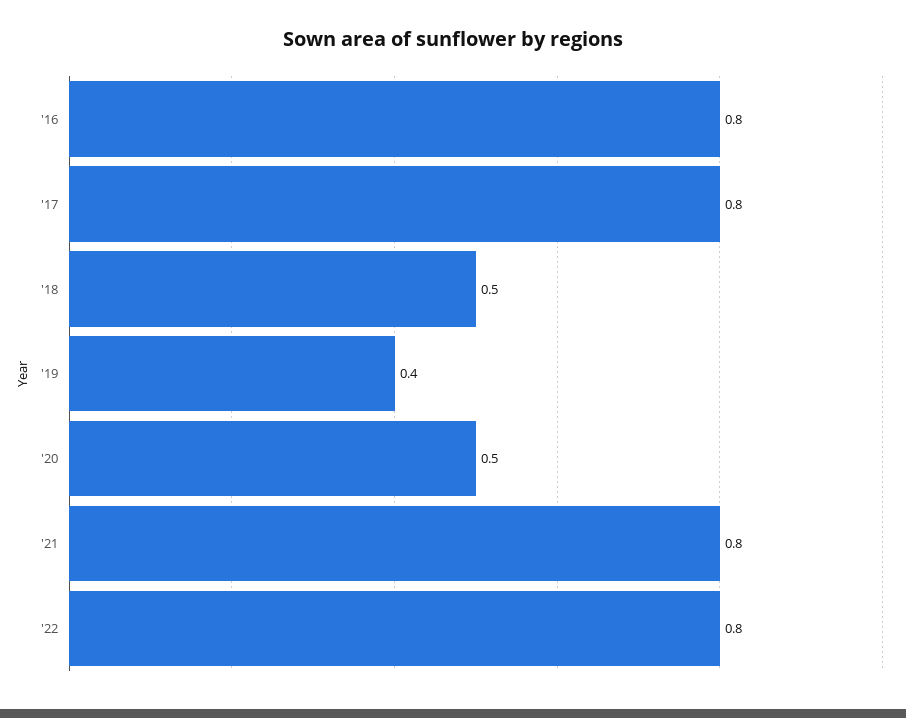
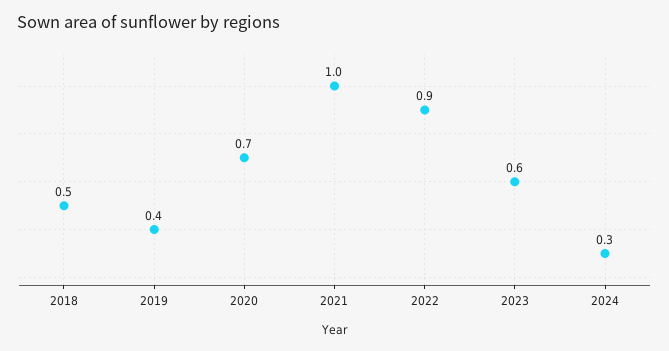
'16: 0.8 -> none
'17: 0.8 -> none
'20: 0.5 -> 0.7
'21: 0.8 -> 1
'22: 0.8 -> 0.9
2023: none -> 0.6
2024: none -> 0.3

